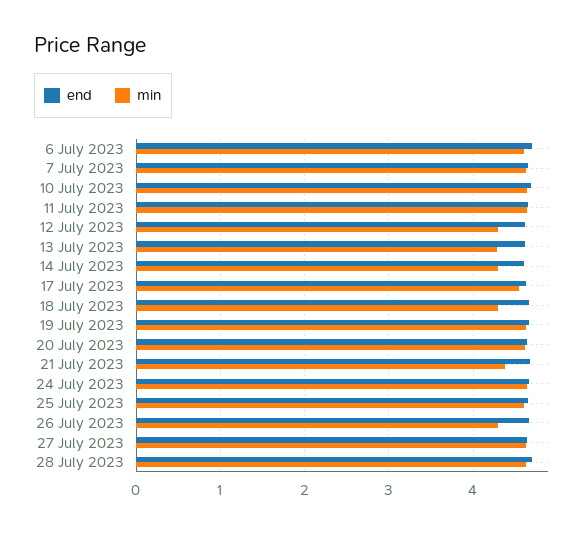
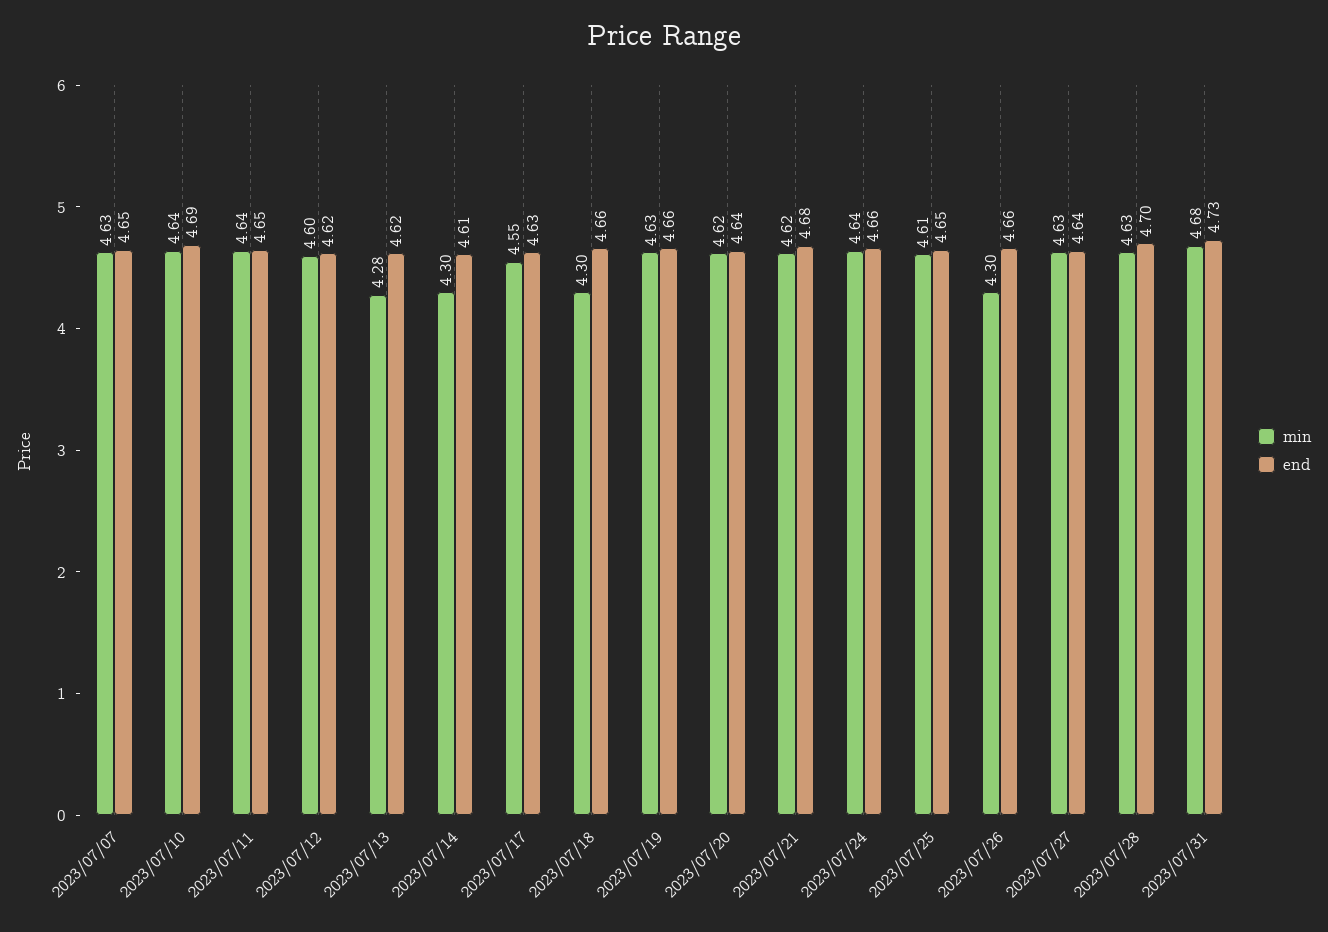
end, 6 July 2023: 4.7 -> none
min, 6 July 2023: 4.6 -> none
min, 12 July 2023: 4.3 -> 4.6
min, 21 July 2023: 4.4 -> 4.62
min, 2023/07/31: none -> 4.68
end, 2023/07/31: none -> 4.73

